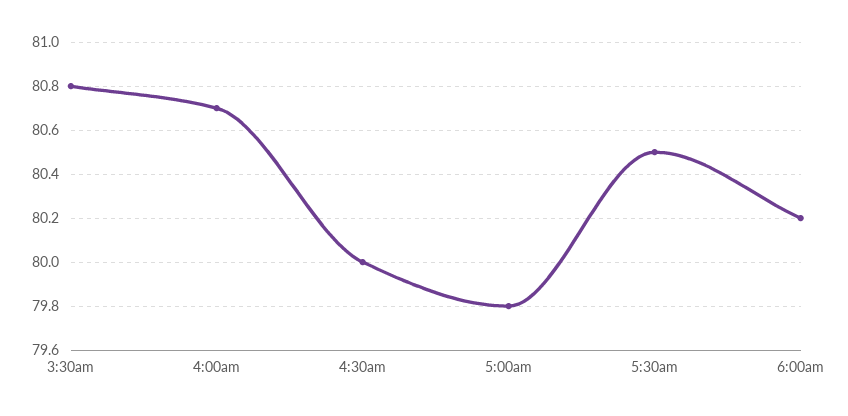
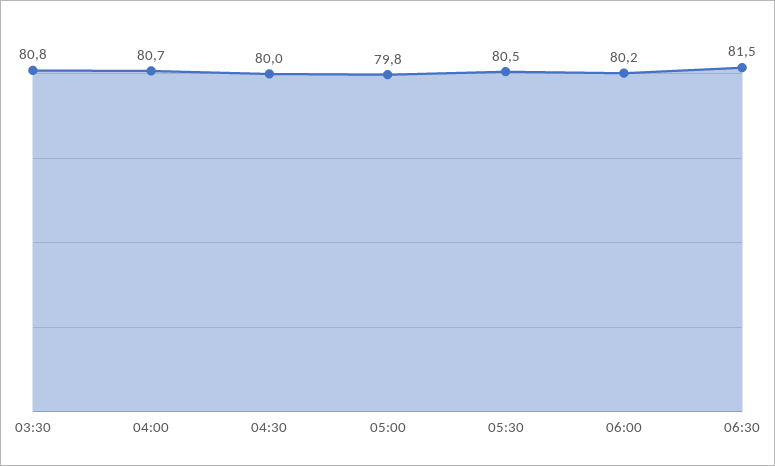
06:30: none -> 81.5

